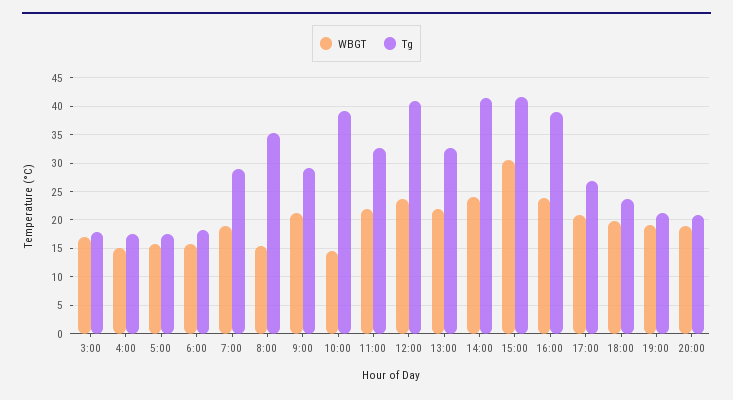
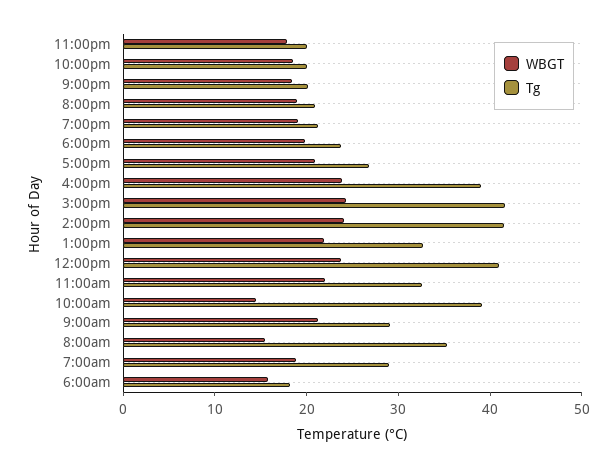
WBGT, 3:00: 17.5 -> none
Tg, 3:00: 17.5 -> none
WBGT, 4:00: 15 -> none
Tg, 4:00: 17.5 -> none
WBGT, 5:00: 15 -> none
Tg, 5:00: 17.5 -> none
WBGT, 15:00: 30 -> 24
WBGT, 11:00pm: none -> 18
Tg, 11:00pm: none -> 20
WBGT, 10:00pm: none -> 18
Tg, 10:00pm: none -> 20
WBGT, 9:00pm: none -> 18
Tg, 9:00pm: none -> 20

